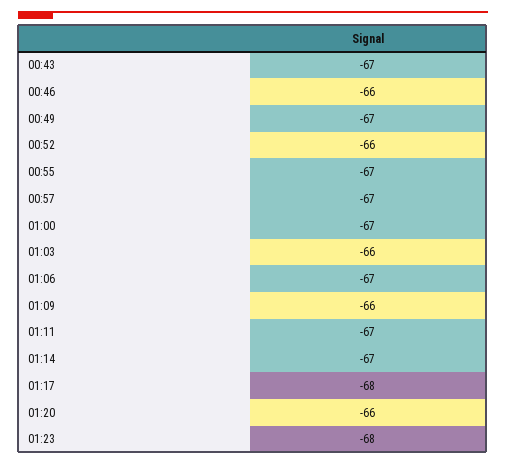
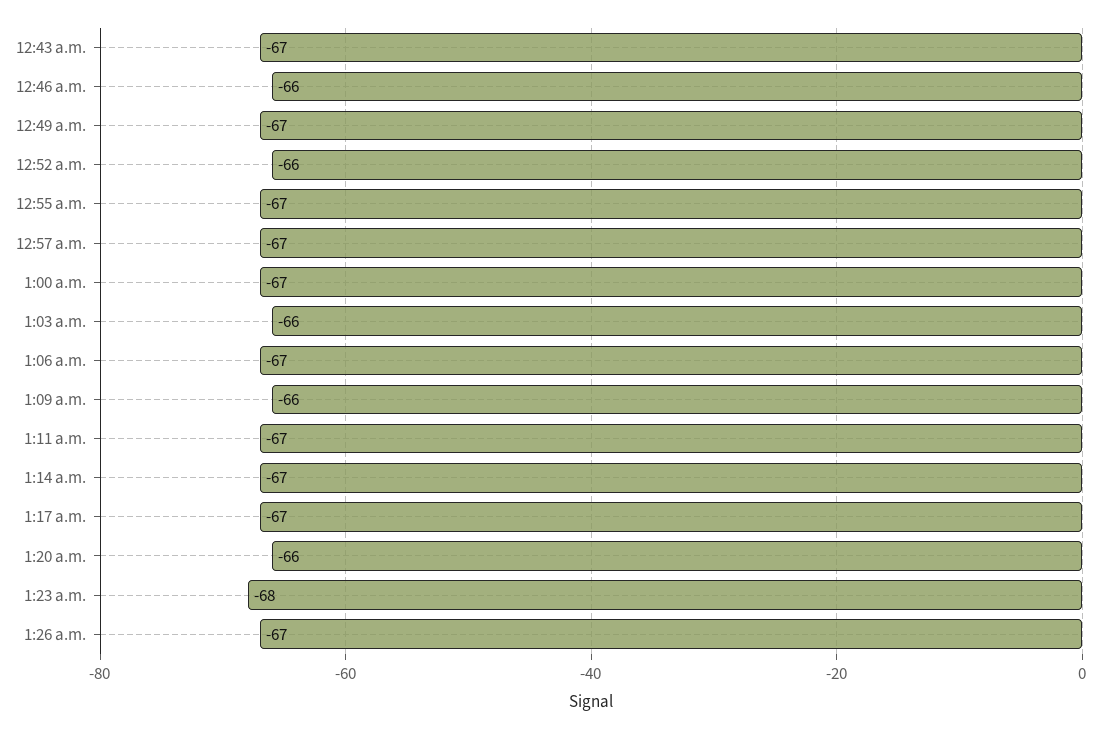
01:17: -68 -> -67
1:26 a.m.: none -> -67

